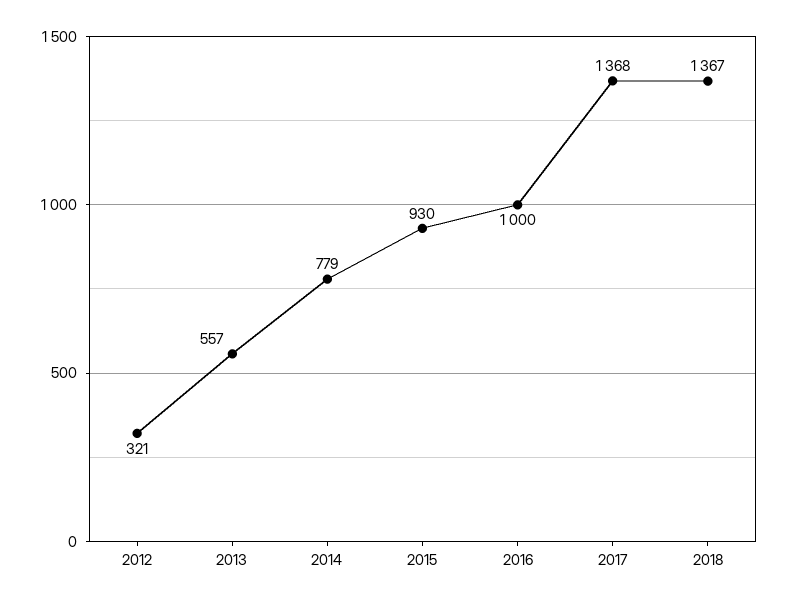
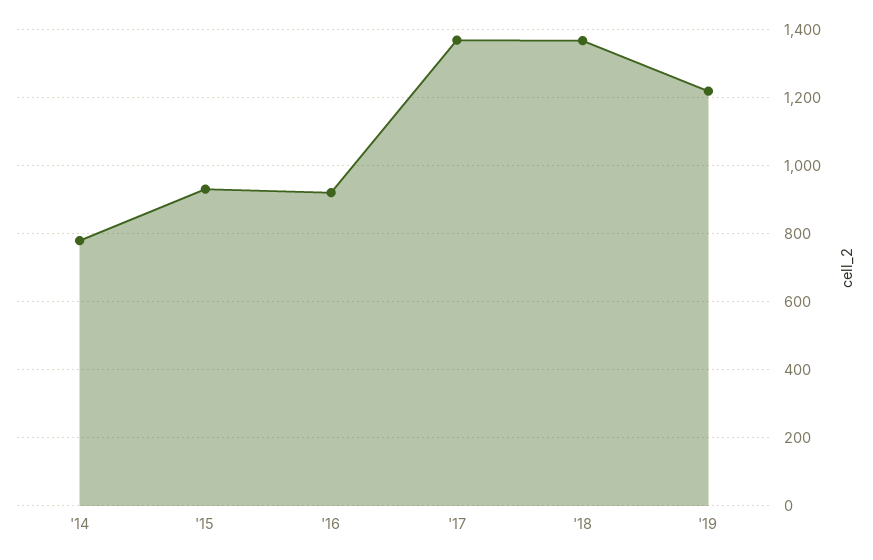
2012: 321 -> none
2013: 557 -> none
2016: 1000 -> 920
'19: none -> 1220

